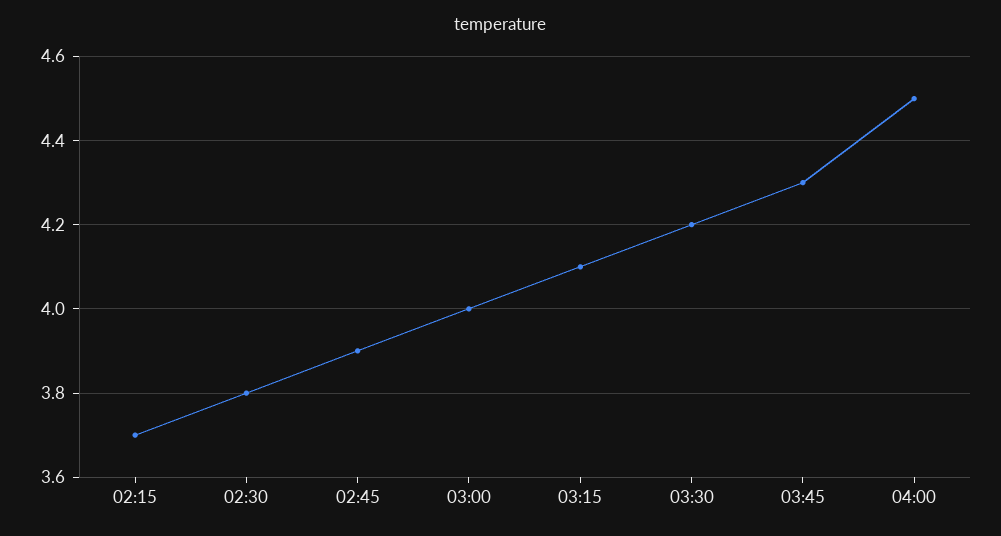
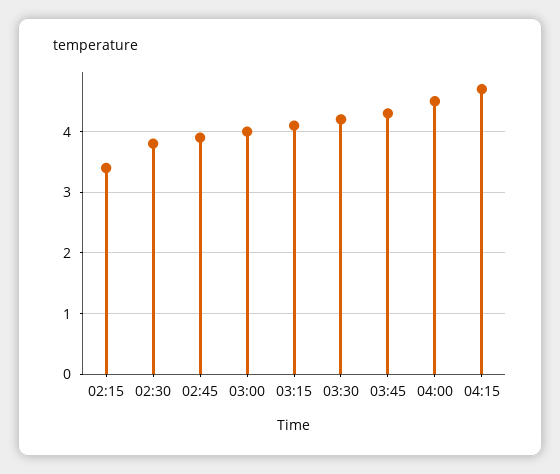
02:15: 3.7 -> 3.4
04:15: none -> 4.7

